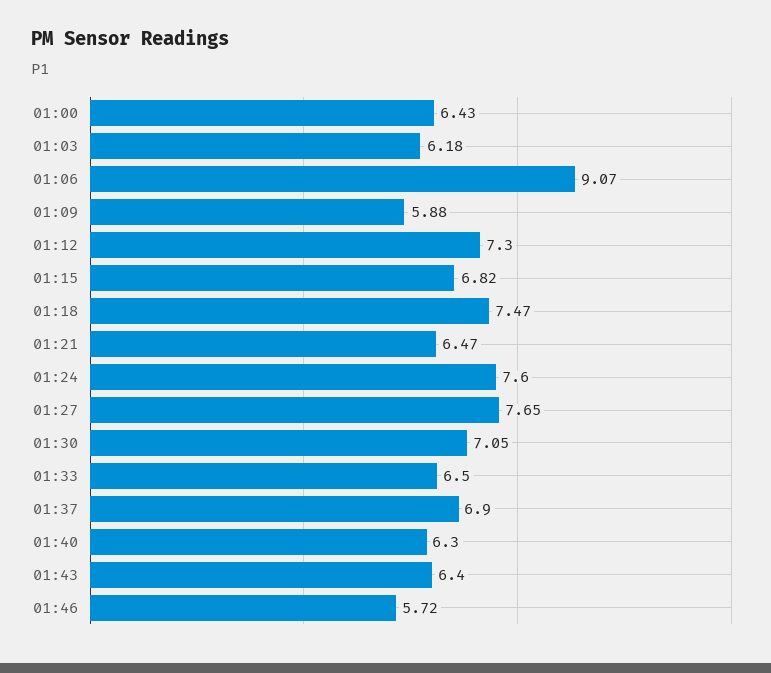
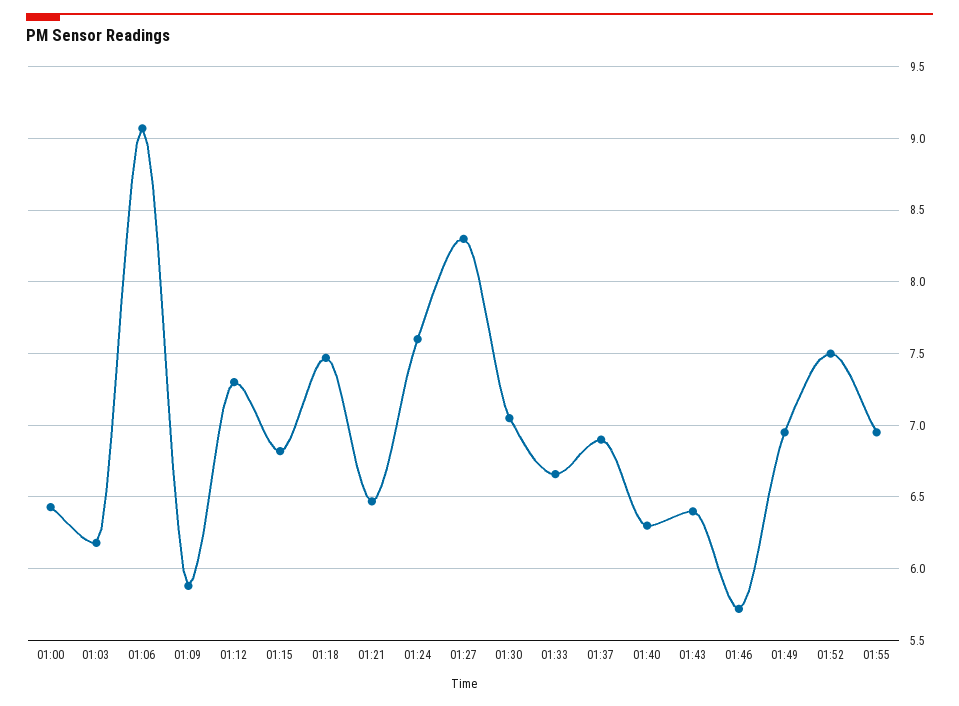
01:27: 7.65 -> 8.3
01:33: 6.5 -> 6.65
01:49: none -> 6.95
01:52: none -> 7.5
01:55: none -> 6.95

